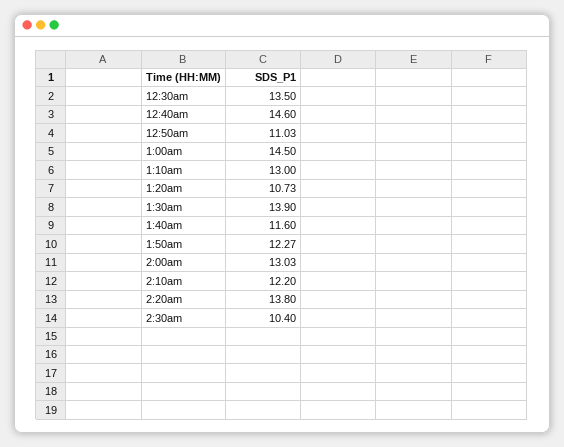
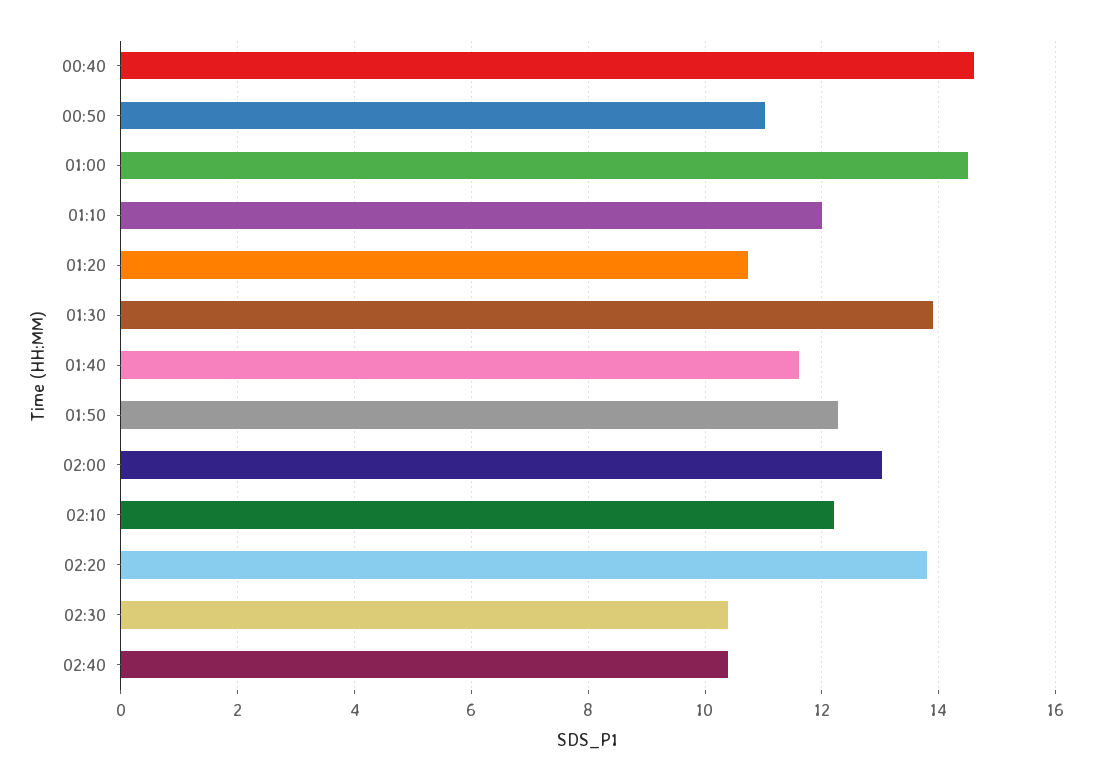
12:30am: 13.5 -> none
1:10am: 13 -> 12
02:40: none -> 10.4

